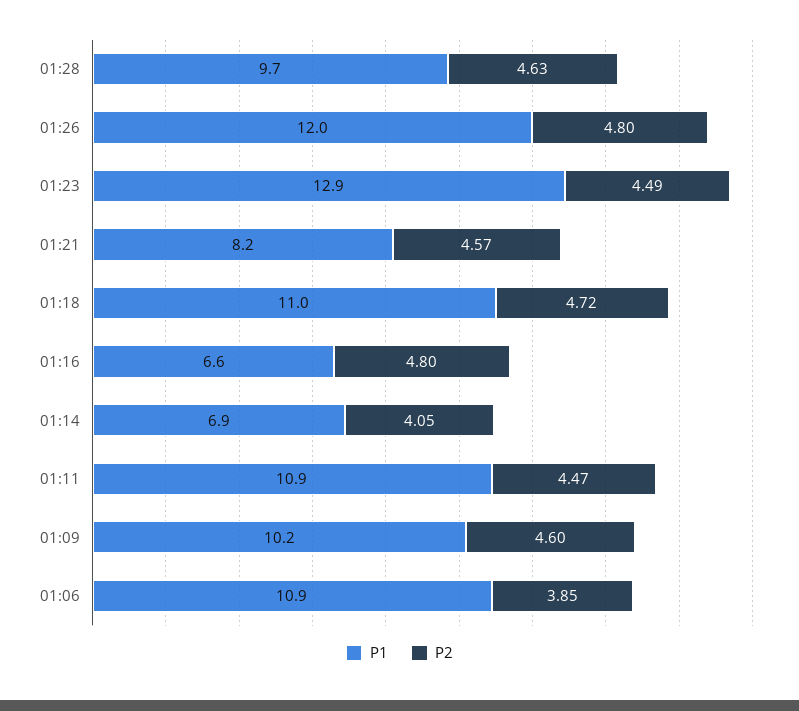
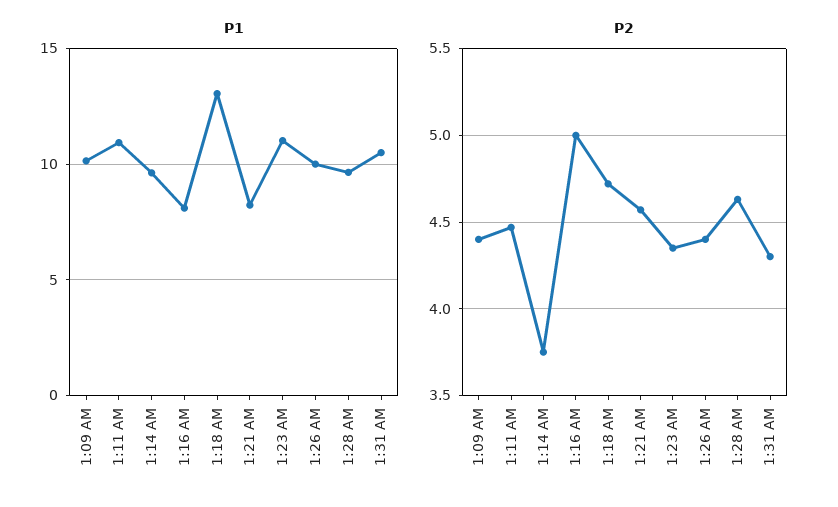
P1, 01:26: 12 -> 10
P2, 01:26: 4.8 -> 4.4
P1, 01:23: 12.9 -> 11
P2, 01:23: 4.49 -> 4.35
P1, 01:18: 11 -> 13
P1, 01:16: 6.6 -> 8
P2, 01:16: 4.8 -> 5
P1, 01:14: 6.9 -> 9.5
P2, 01:14: 4.05 -> 3.75
P2, 01:09: 4.6 -> 4.4
P1, 01:06: 10.9 -> none
P2, 01:06: 3.85 -> none
P1, 1:31 AM: none -> 10.5
P2, 1:31 AM: none -> 4.3

